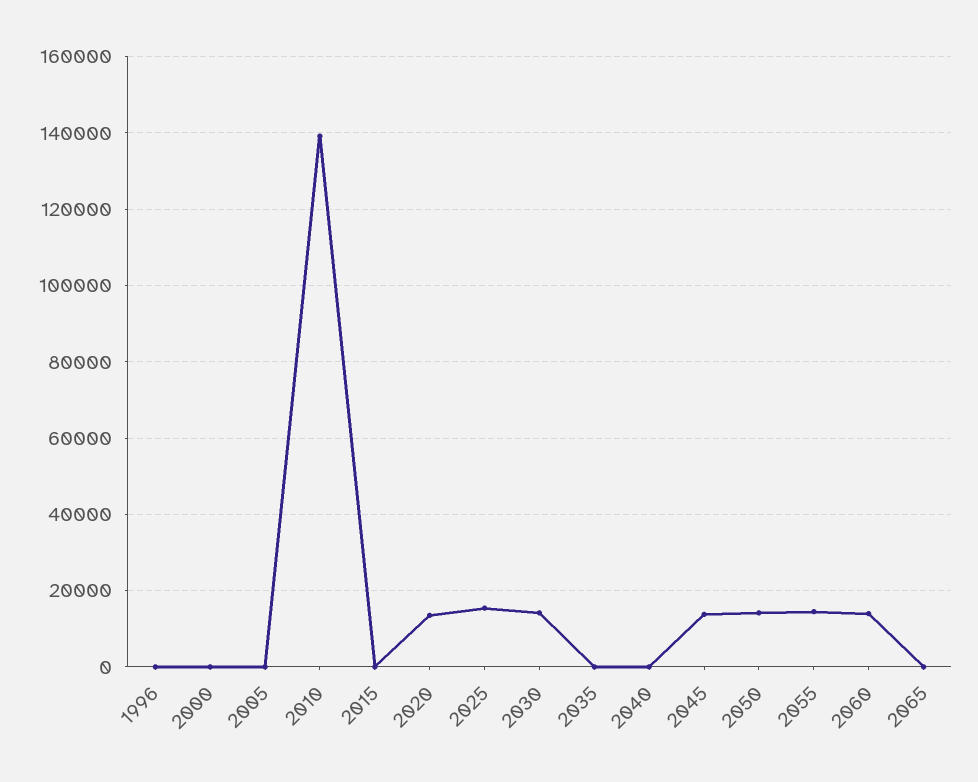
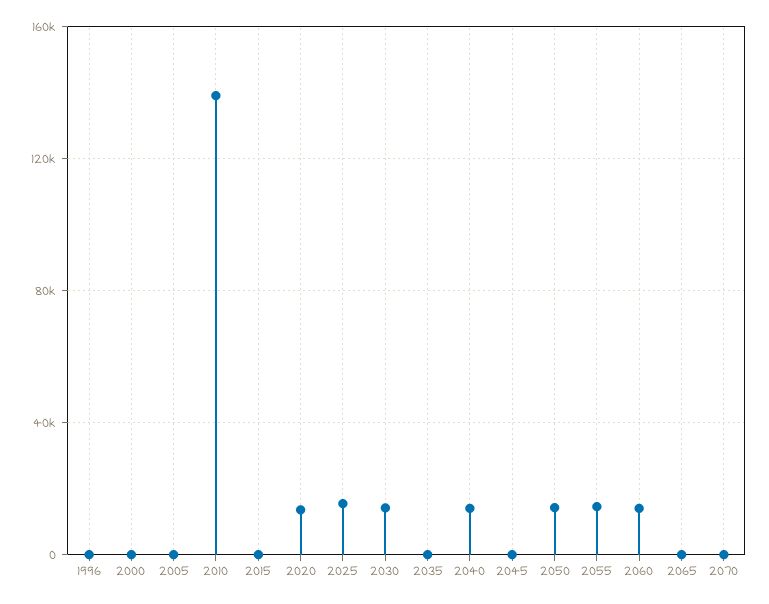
2040: 0 -> 15000
2045: 14000 -> 0
2070: none -> 0

